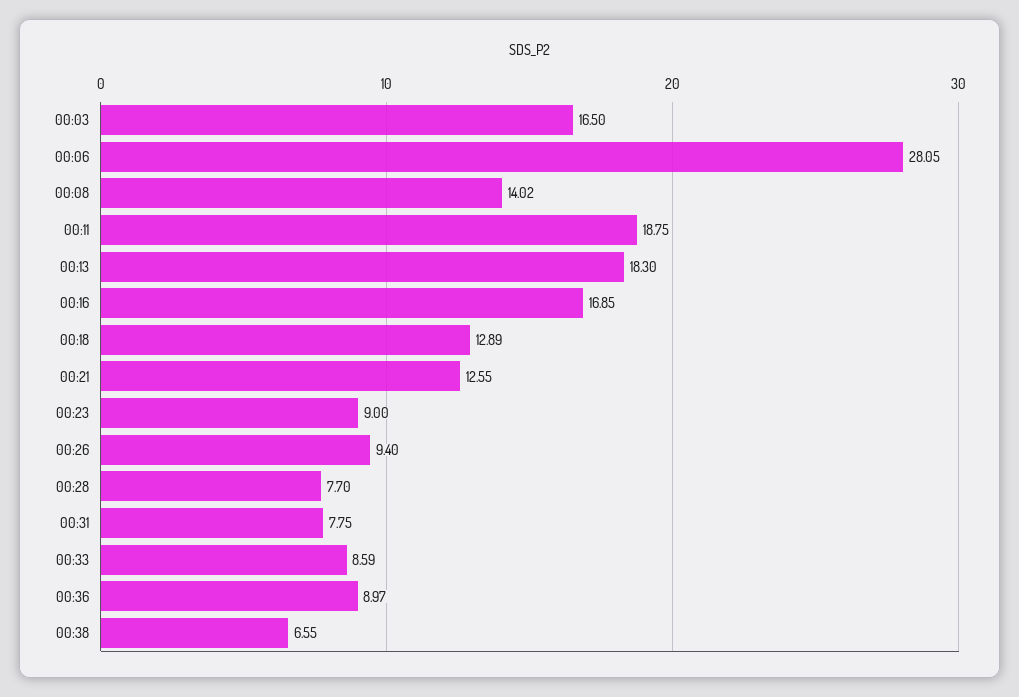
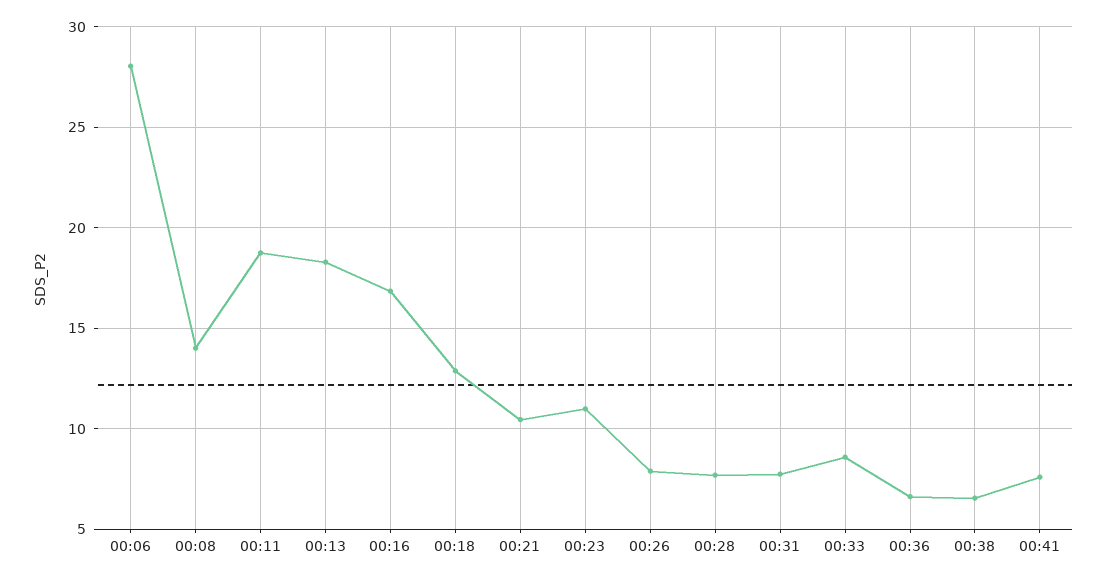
00:03: 16.5 -> none
00:21: 12.55 -> 10.5
00:23: 9 -> 11
00:26: 9.4 -> 8
00:36: 8.97 -> 6.5
00:41: none -> 7.5

